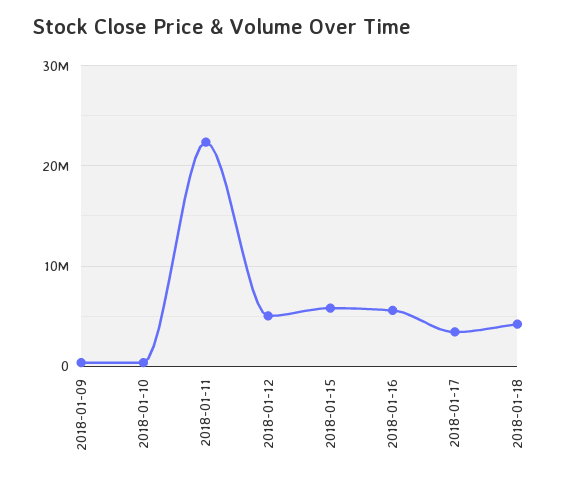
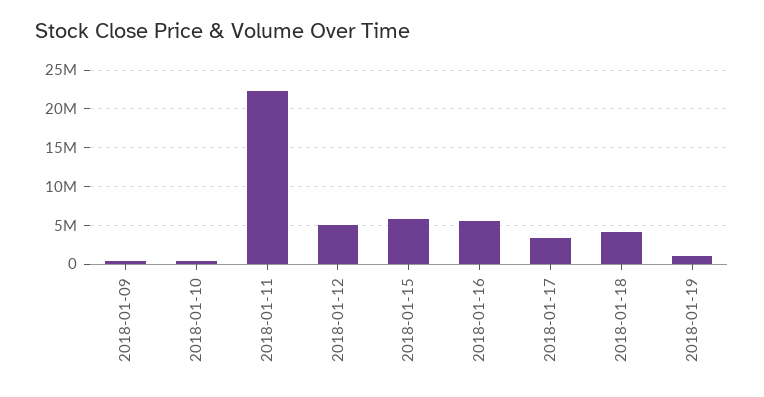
2018-01-19: none -> 1000000

